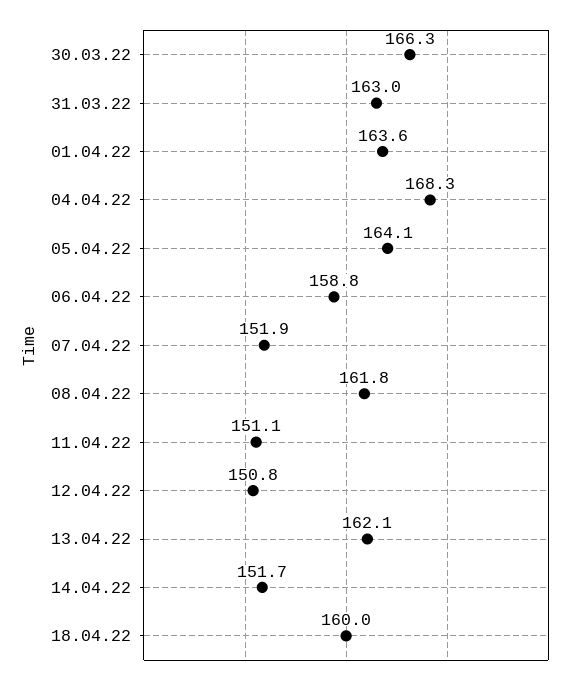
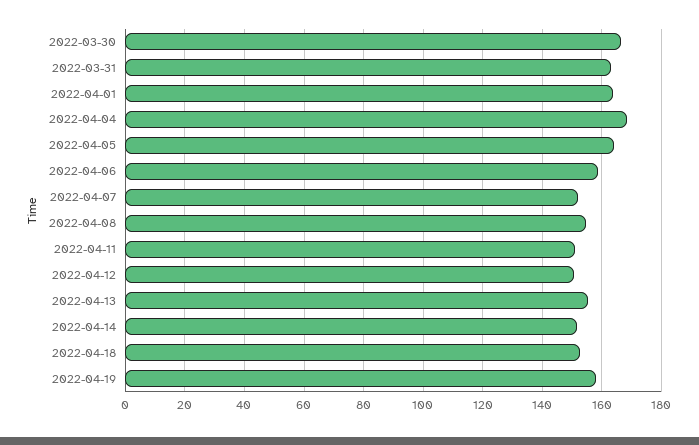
08.04.22: 161.8 -> 155
13.04.22: 162.1 -> 155
18.04.22: 160 -> 152.5
2022-04-19: none -> 157.5

